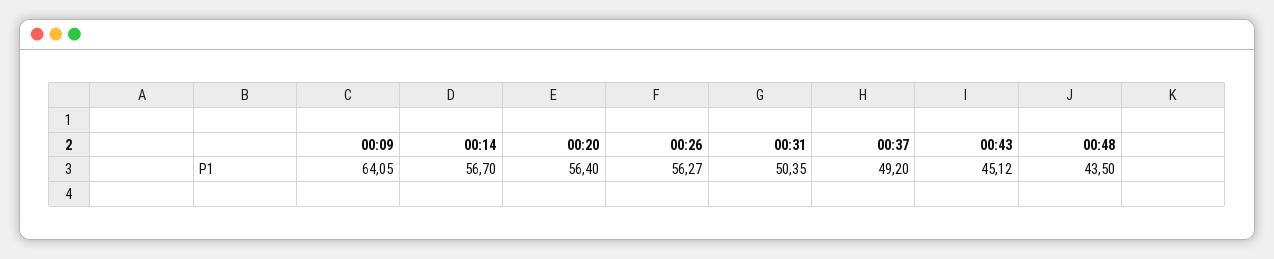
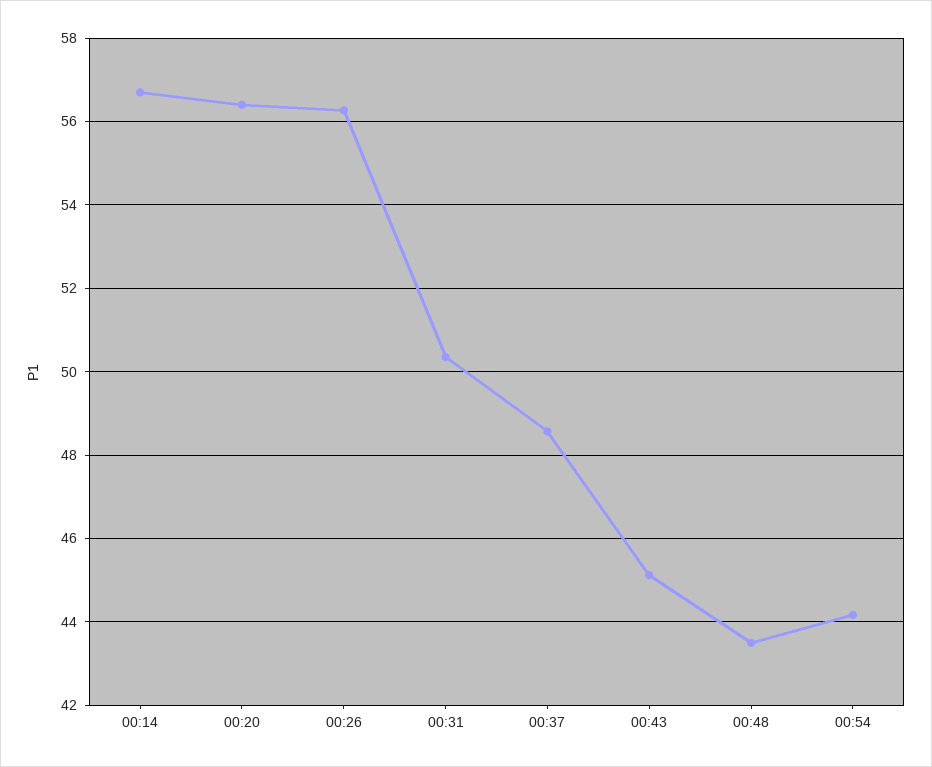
00:09: 64.05 -> none
00:37: 49.2 -> 48.6
00:54: none -> 44.2

